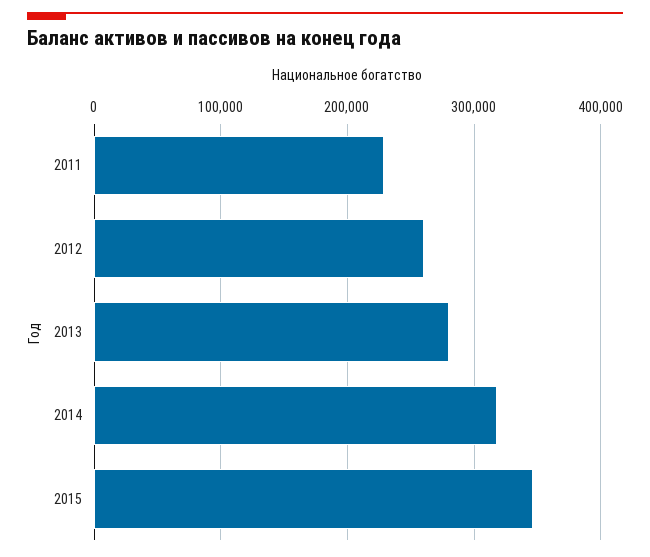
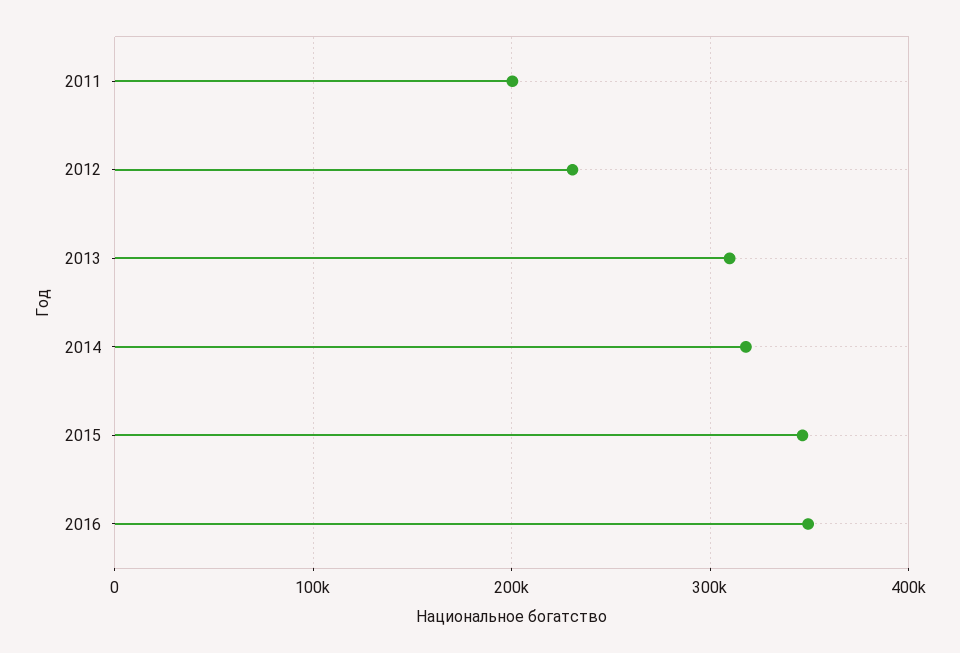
2011: 230000 -> 200000
2012: 260000 -> 230000
2013: 280000 -> 310000
2016: none -> 350000

